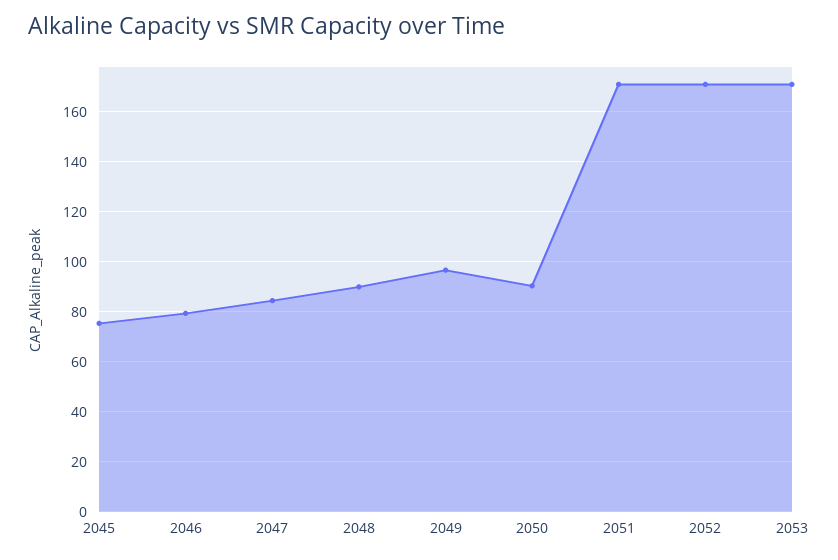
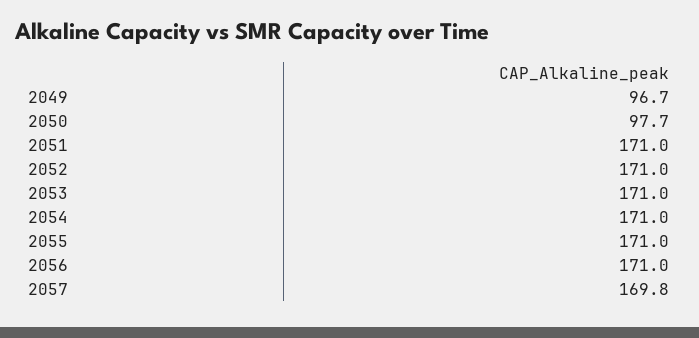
2045: 75 -> none
2046: 80 -> none
2047: 85 -> none
2048: 90 -> none
2050: 90 -> 97.7
2054: none -> 171
2055: none -> 171
2056: none -> 171
2057: none -> 169.8

